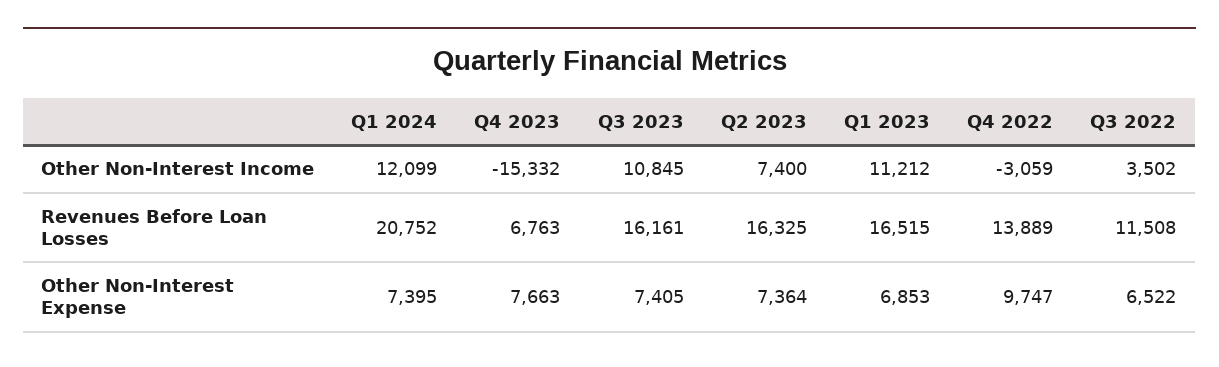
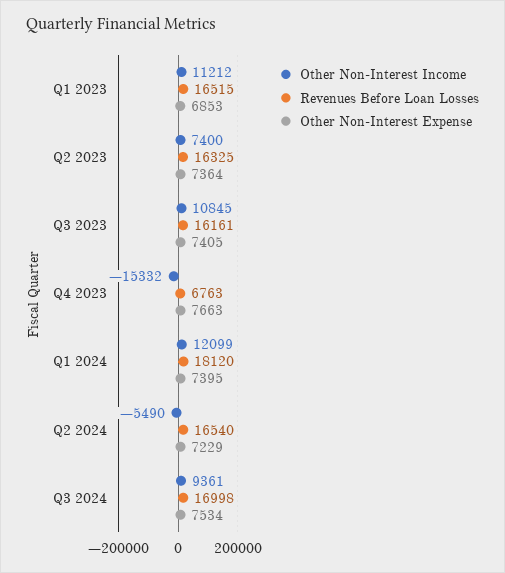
Other Non-Interest Income, Q4 2022: -3059 -> none
Other Non-Interest Income, Q3 2022: 3502 -> none
Revenues Before Loan Losses, Q1 2024: 20752 -> 18120
Revenues Before Loan Losses, Q4 2022: 13889 -> none
Revenues Before Loan Losses, Q3 2022: 11508 -> none
Other Non-Interest Expense, Q4 2022: 9747 -> none
Other Non-Interest Expense, Q3 2022: 6522 -> none
Other Non-Interest Income, Q2 2024: none -> -5490
Revenues Before Loan Losses, Q2 2024: none -> 16540
Other Non-Interest Expense, Q2 2024: none -> 7229
Other Non-Interest Income, Q3 2024: none -> 9361
Revenues Before Loan Losses, Q3 2024: none -> 16998
Other Non-Interest Expense, Q3 2024: none -> 7534

